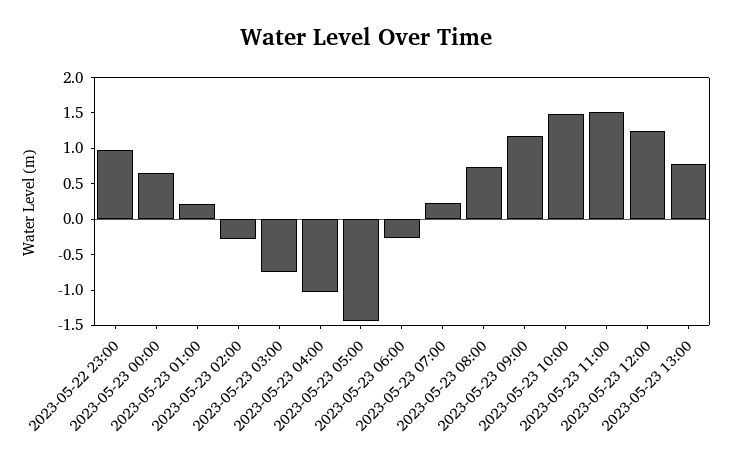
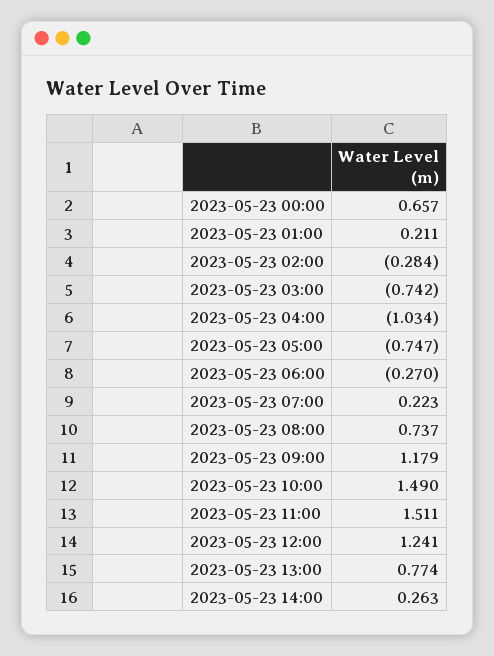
2023-05-22 23:00: 1 -> none
2023-05-23 05:00: -1.5 -> -0.747
2023-05-23 14:00: none -> 0.263

